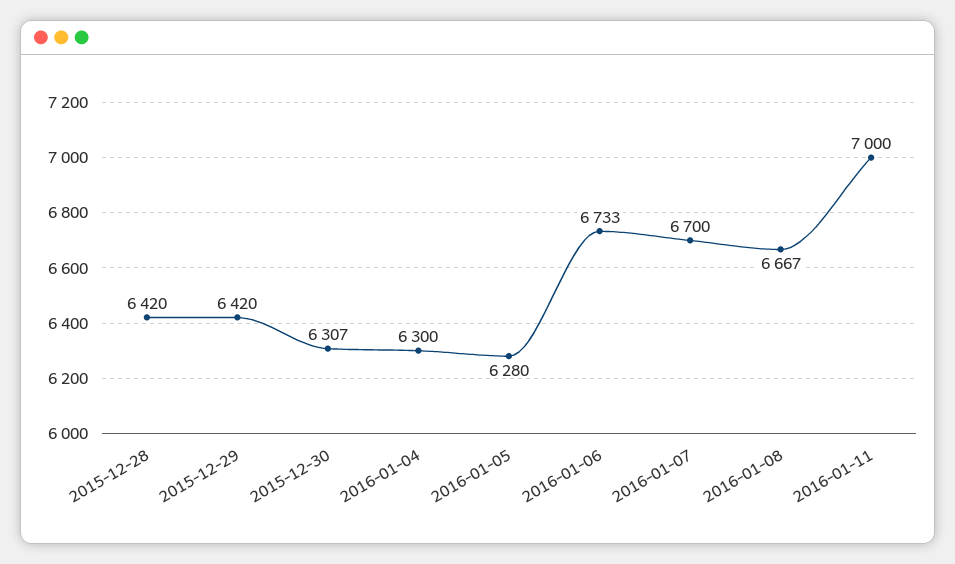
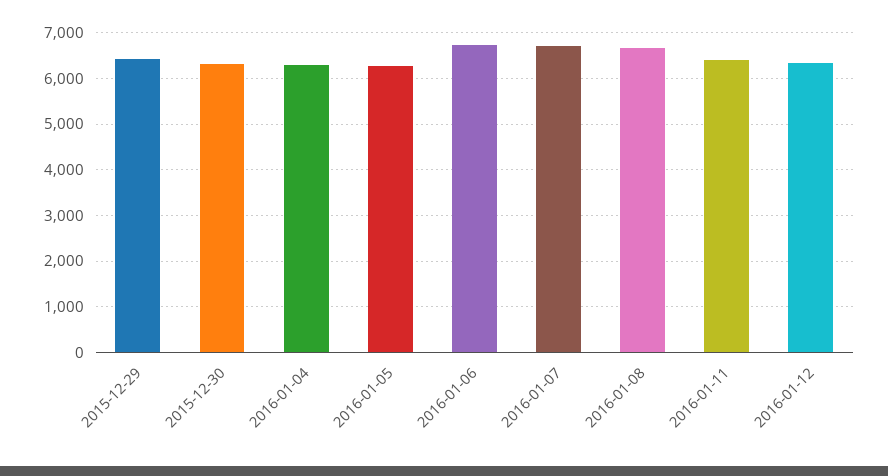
2015-12-28: 6420 -> none
2016-01-11: 7000 -> 6400
2016-01-12: none -> 6400

